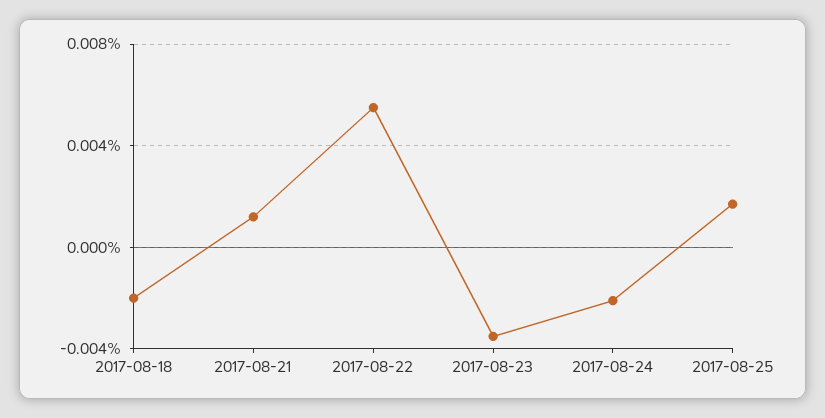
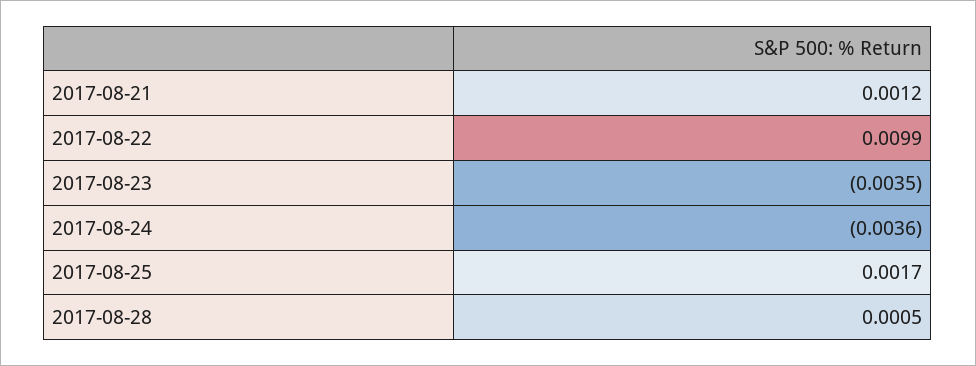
2017-08-18: -0.002 -> none
2017-08-22: 0.0055 -> 0.0099
2017-08-24: -0.002 -> -0.0036
2017-08-28: none -> 0.0005

